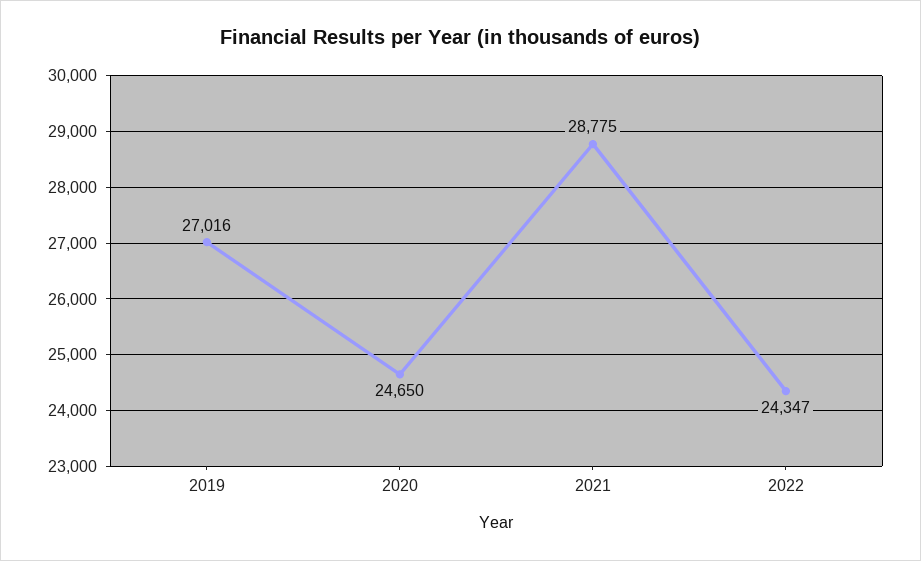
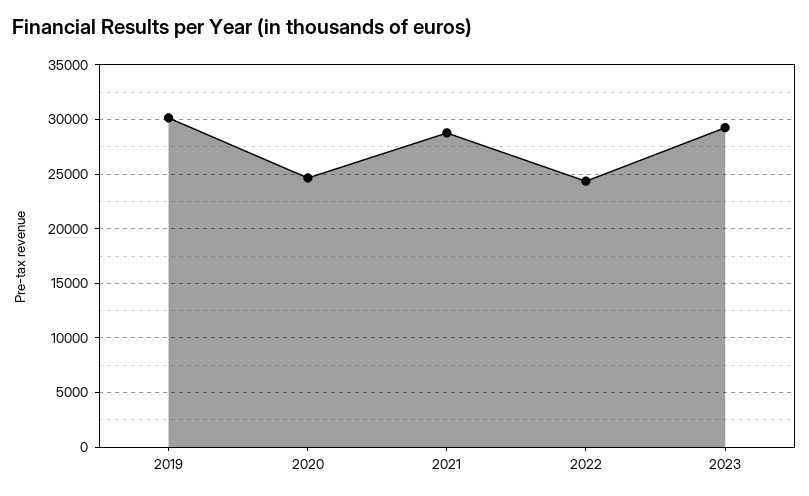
2019: 27016 -> 30000
2023: none -> 29000

